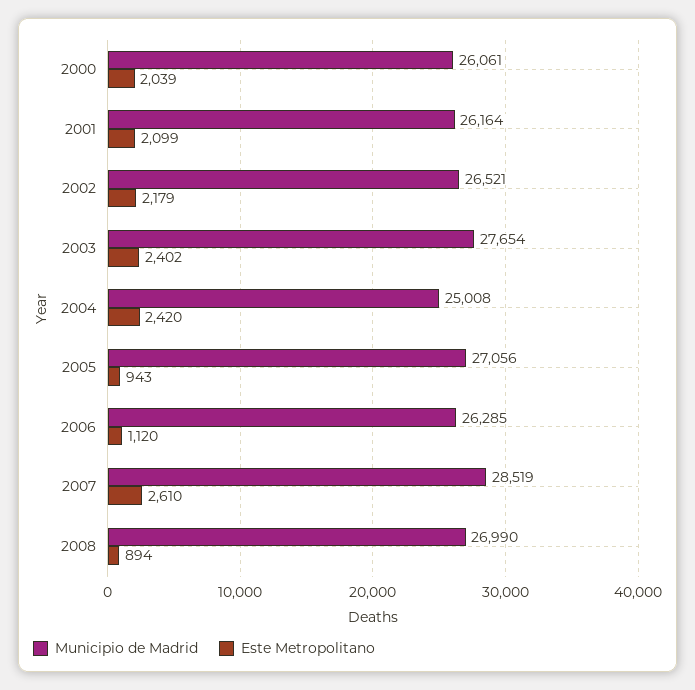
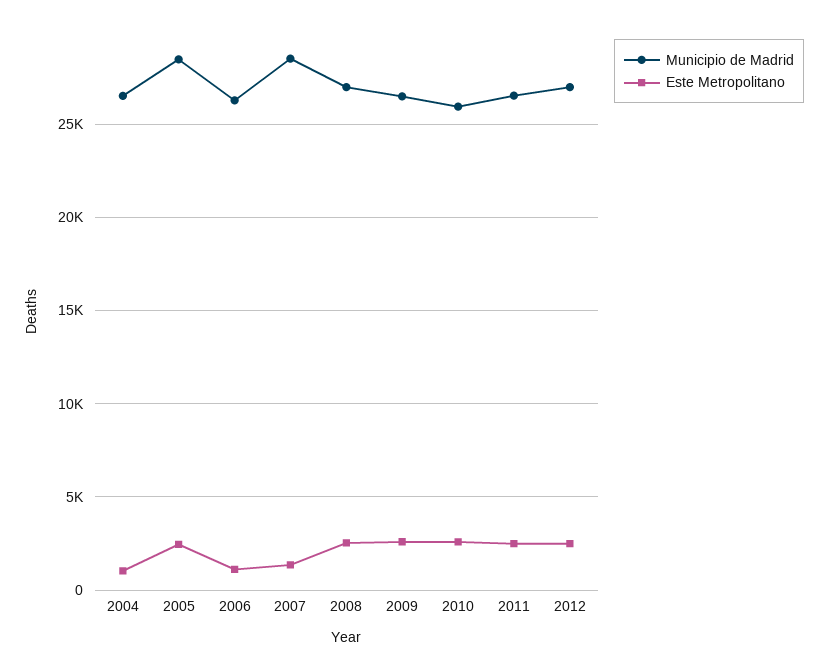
Municipio de Madrid, 2000: 26061 -> none
Este Metropolitano, 2000: 2039 -> none
Municipio de Madrid, 2001: 26164 -> none
Este Metropolitano, 2001: 2099 -> none
Municipio de Madrid, 2002: 26521 -> none
Este Metropolitano, 2002: 2179 -> none
Municipio de Madrid, 2003: 27654 -> none
Este Metropolitano, 2003: 2402 -> none
Municipio de Madrid, 2004: 25008 -> 26500
Este Metropolitano, 2004: 2420 -> 1000
Municipio de Madrid, 2005: 27056 -> 28500
Este Metropolitano, 2005: 943 -> 2500
Este Metropolitano, 2007: 2610 -> 1500
Este Metropolitano, 2008: 894 -> 2500
Municipio de Madrid, 2009: none -> 26500
Este Metropolitano, 2009: none -> 2500
Municipio de Madrid, 2010: none -> 26000
Este Metropolitano, 2010: none -> 2500
Municipio de Madrid, 2011: none -> 26500
Este Metropolitano, 2011: none -> 2500
Municipio de Madrid, 2012: none -> 27000
Este Metropolitano, 2012: none -> 2500

